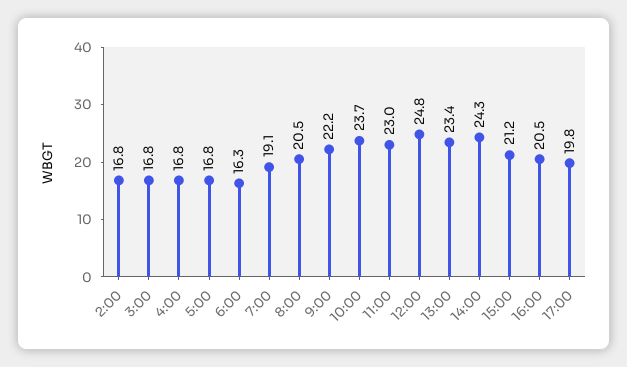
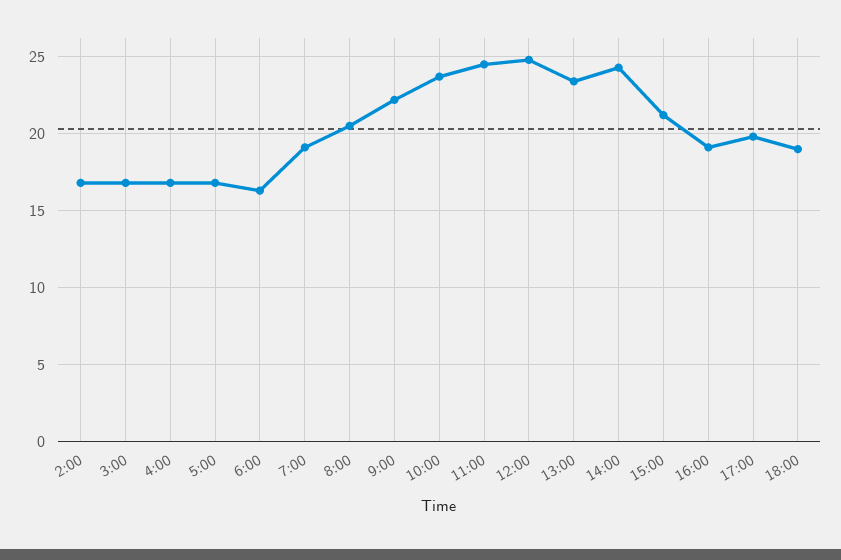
11:00: 23 -> 24.5
16:00: 20.5 -> 19
18:00: none -> 19

